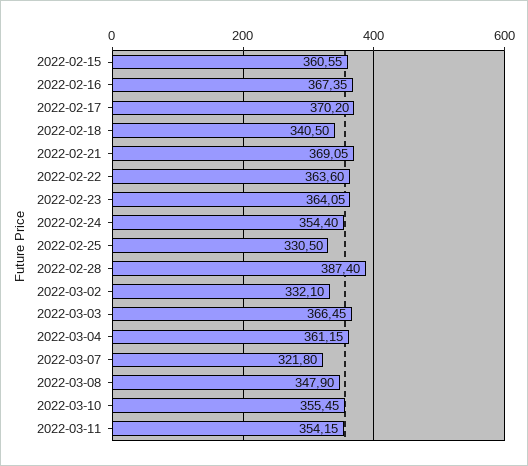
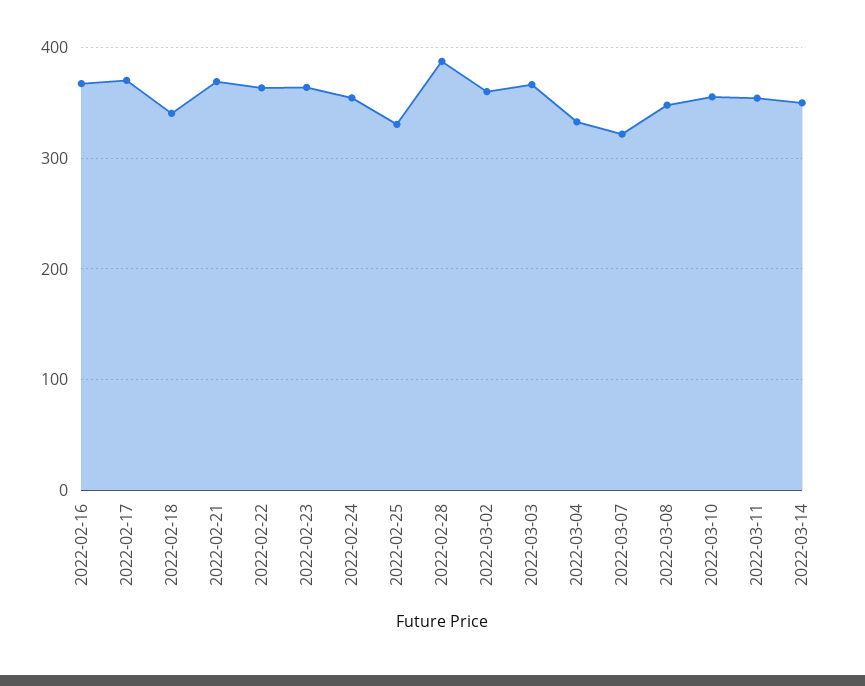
2022-02-15: 360.55 -> none
2022-03-02: 332.1 -> 360
2022-03-04: 361.15 -> 330
2022-03-14: none -> 350

